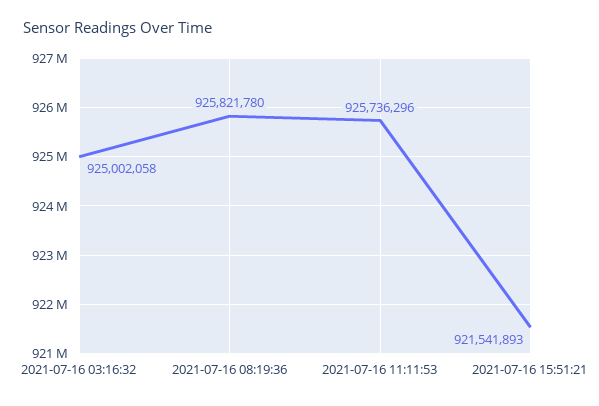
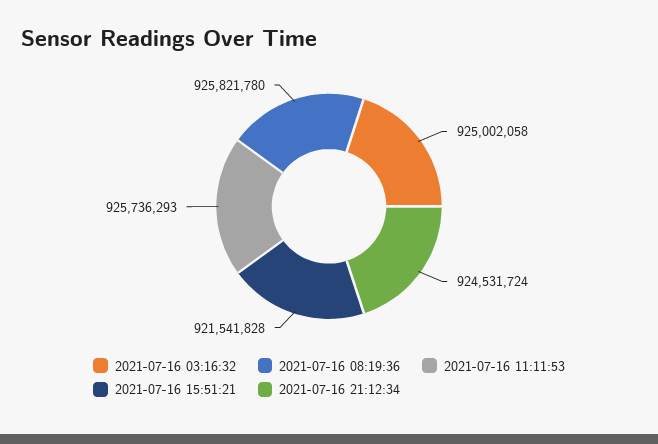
2021-07-16 11:11:53: 925736296 -> 925736293
2021-07-16 15:51:21: 921541893 -> 921541828
2021-07-16 21:12:34: none -> 924531724

